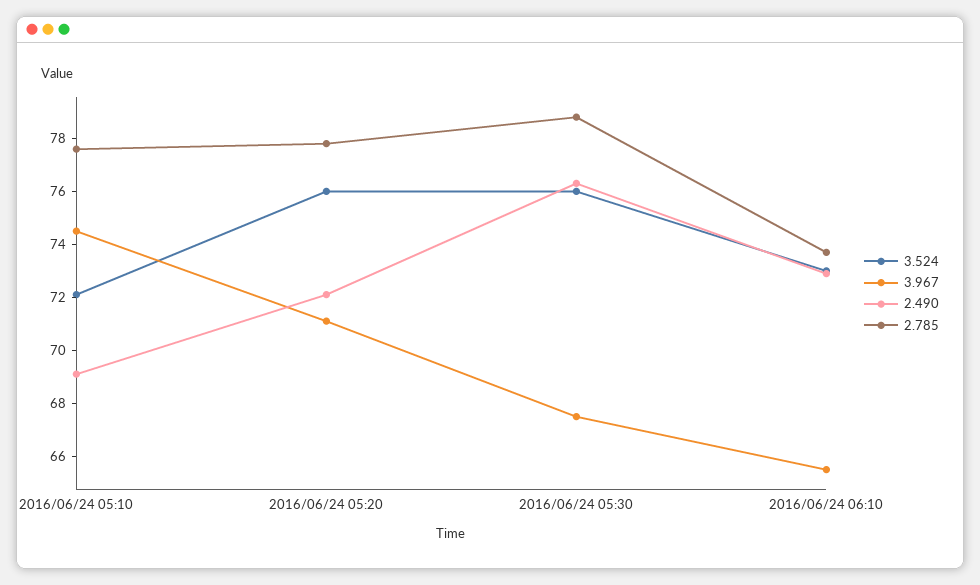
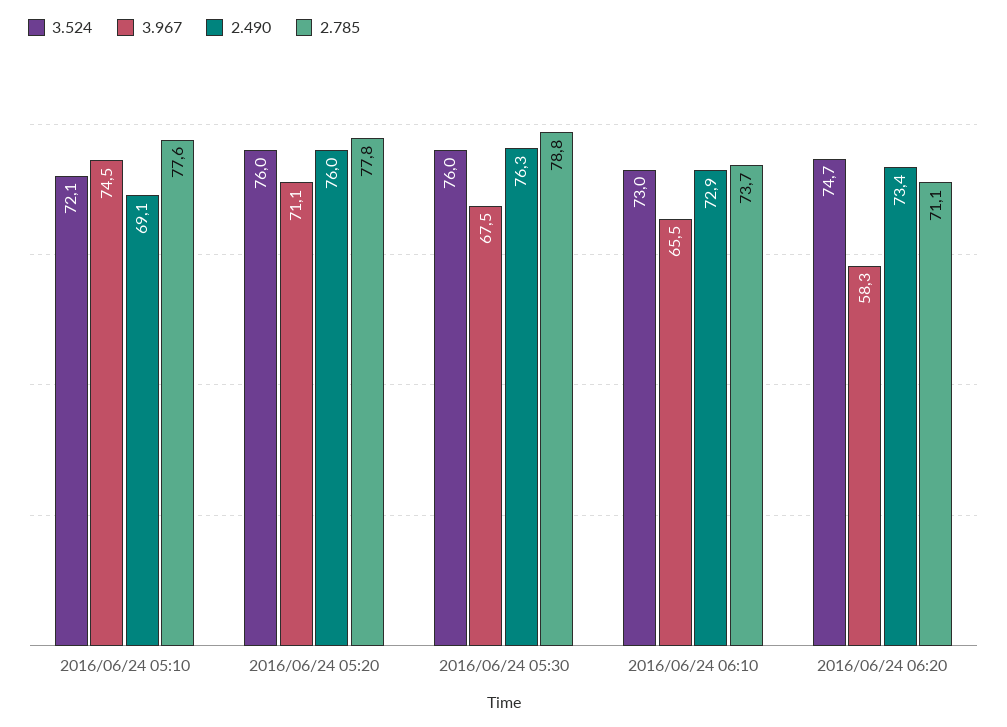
2.490, 2016/06/24 05:20: 72 -> 76
3.524, 2016/06/24 06:20: none -> 74.7
3.967, 2016/06/24 06:20: none -> 58.3
2.490, 2016/06/24 06:20: none -> 73.4
2.785, 2016/06/24 06:20: none -> 71.1

